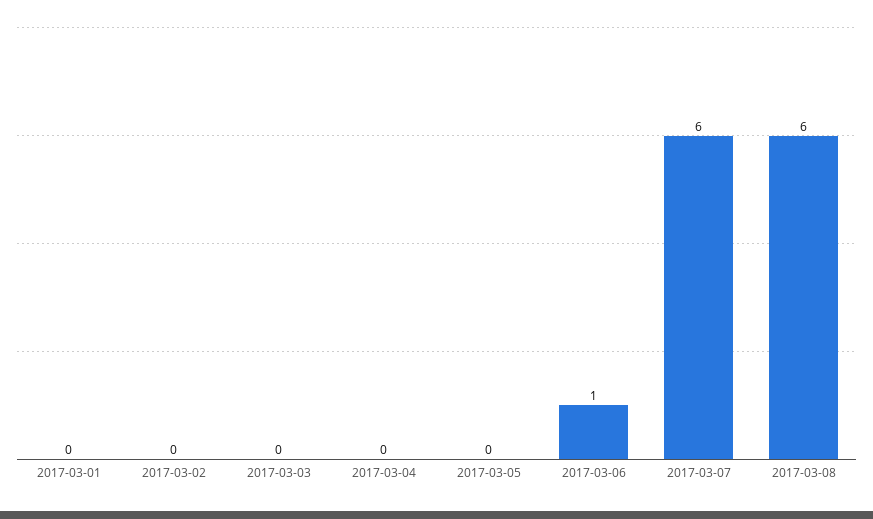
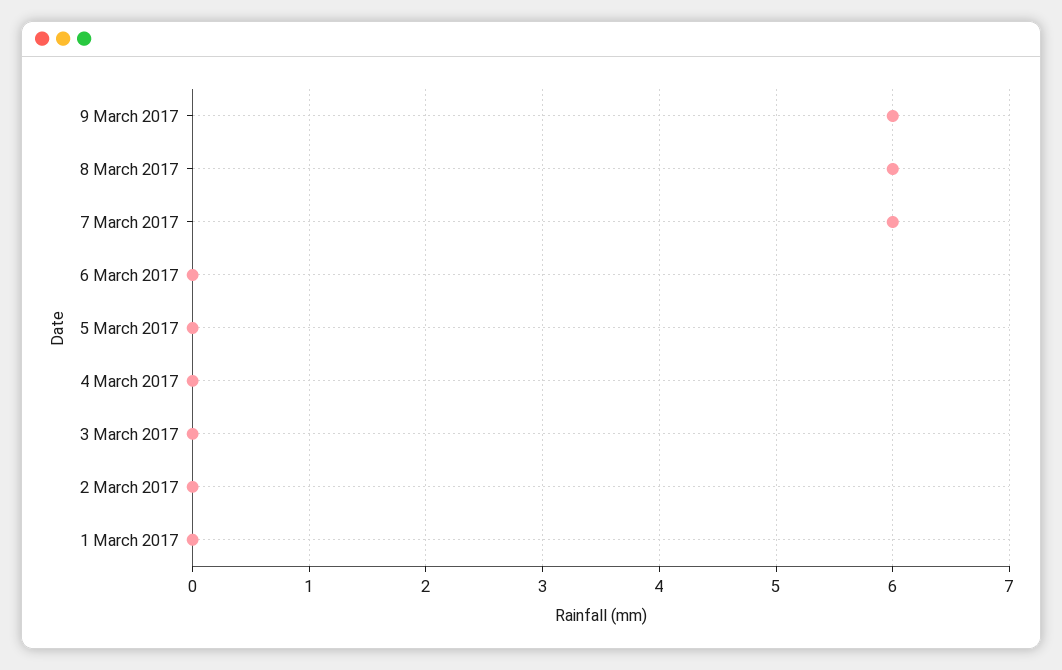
2017-03-06: 1 -> 0
9 March 2017: none -> 6

